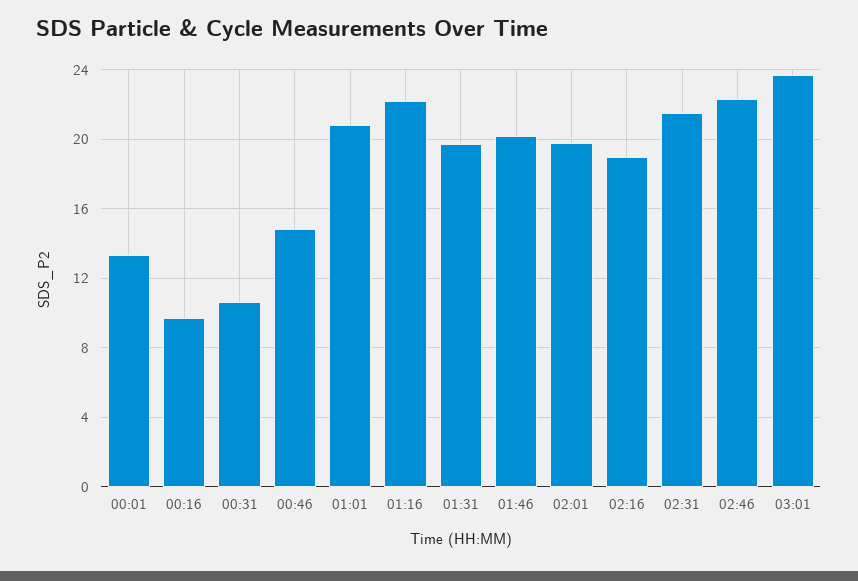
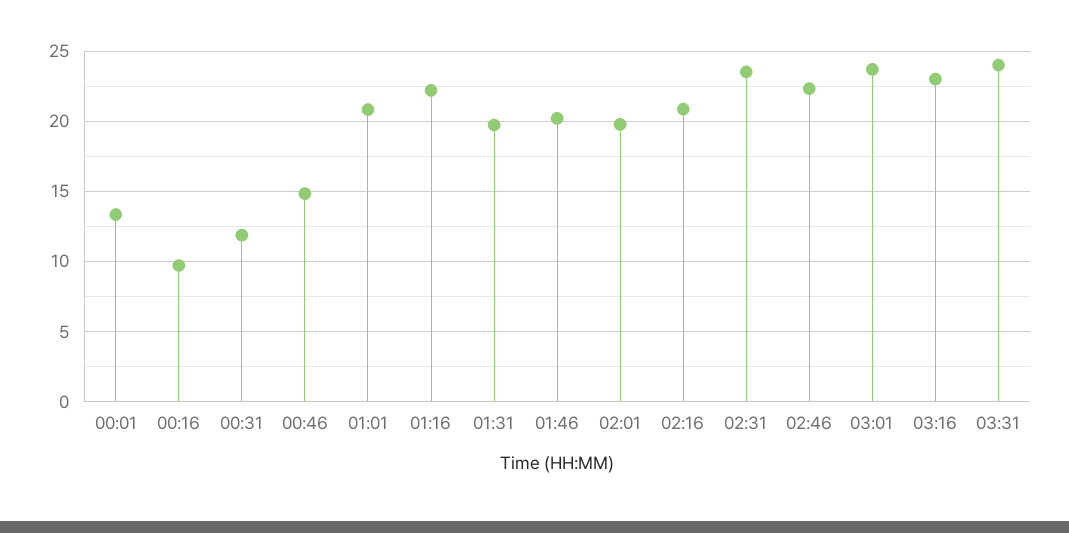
00:31: 10.5 -> 12
02:16: 19 -> 21
02:31: 21.5 -> 23.5
03:16: none -> 23
03:31: none -> 24

